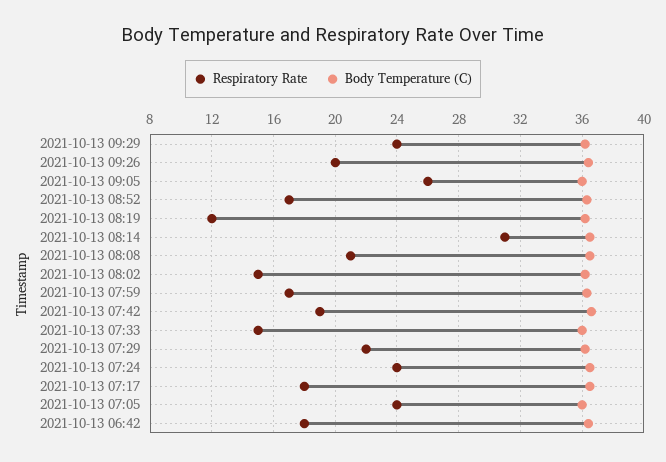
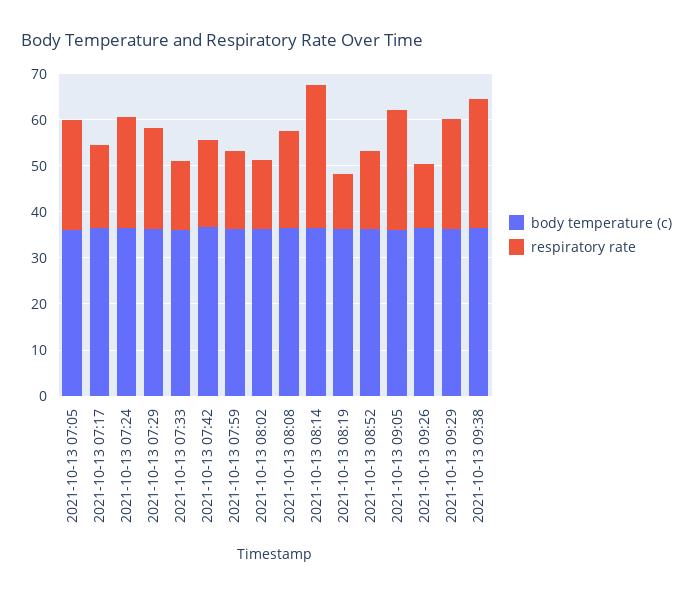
Respiratory Rate, 2021-10-13 09:26: 20 -> 14
Respiratory Rate, 2021-10-13 06:42: 18 -> none
Body Temperature (C), 2021-10-13 06:42: 36.5 -> none
Body Temperature (C), 2021-10-13 09:38: none -> 36
Respiratory Rate, 2021-10-13 09:38: none -> 28

